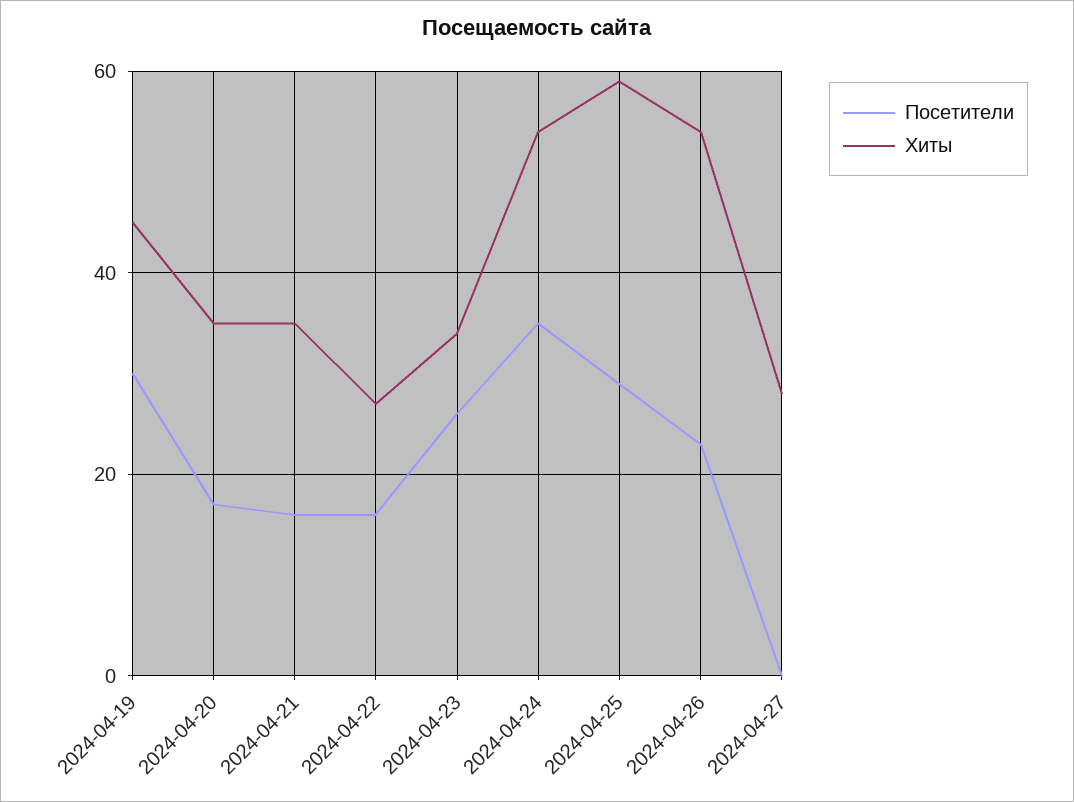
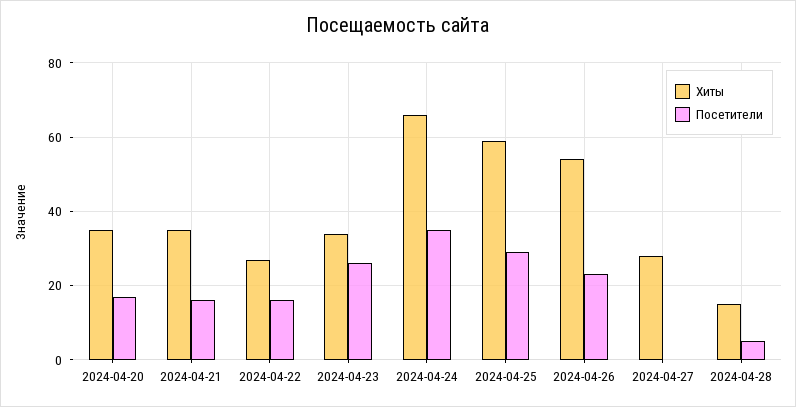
Посетители, 2024-04-19: 30 -> none
Хиты, 2024-04-19: 45 -> none
Хиты, 2024-04-24: 55 -> 65
Хиты, 2024-04-28: none -> 15
Посетители, 2024-04-28: none -> 5

